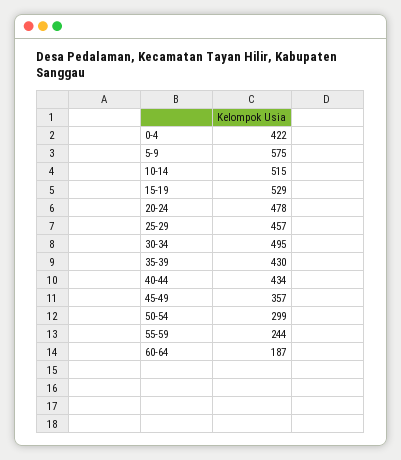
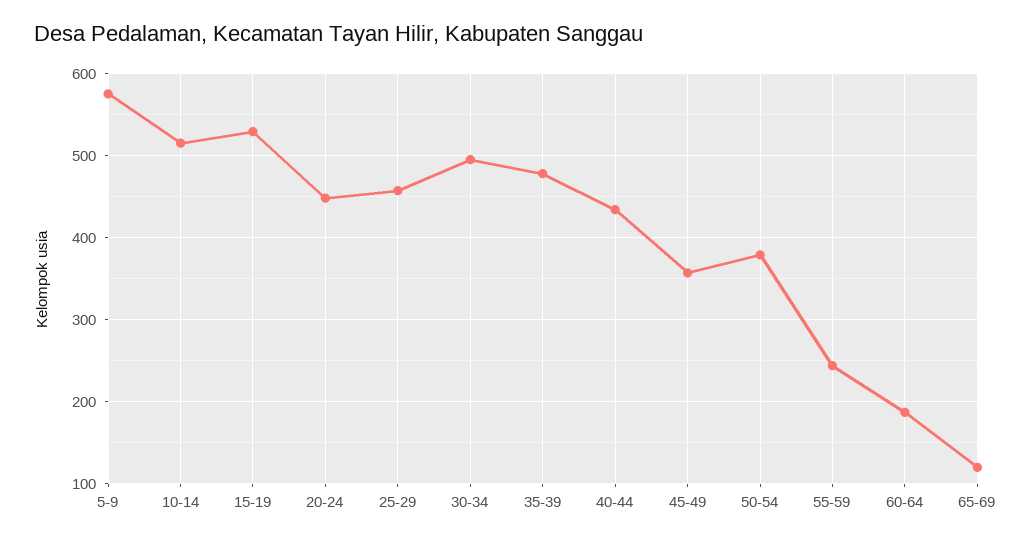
0-4: 422 -> none
20-24: 478 -> 450
35-39: 430 -> 480
50-54: 299 -> 380
65-69: none -> 120

